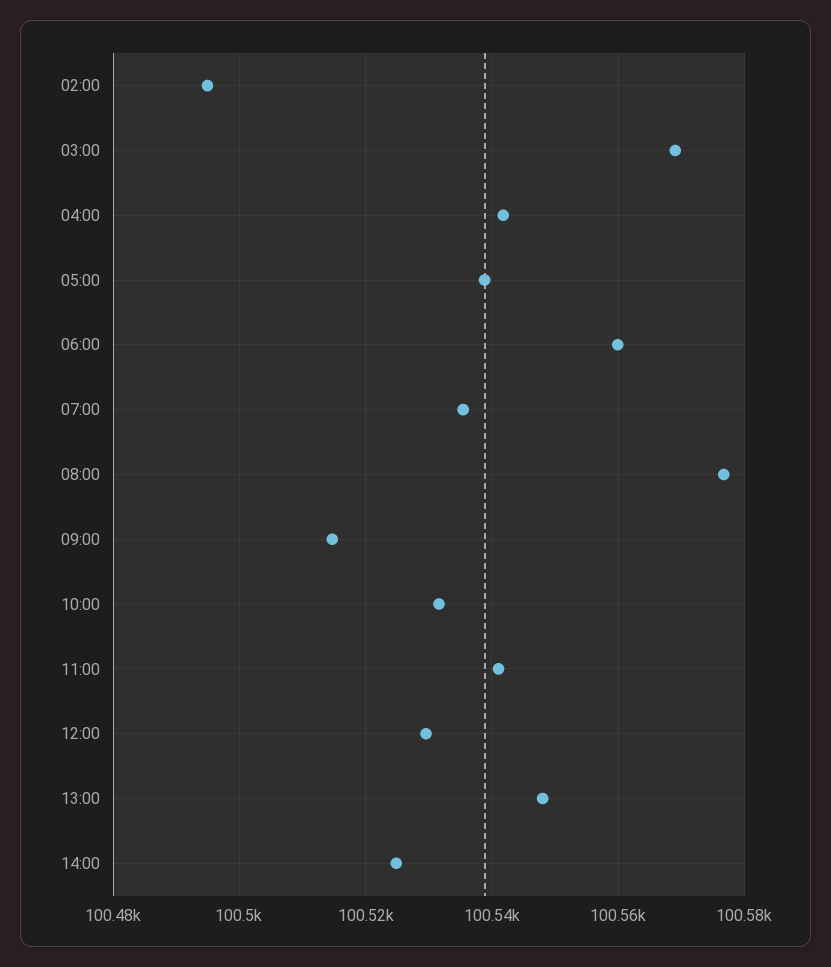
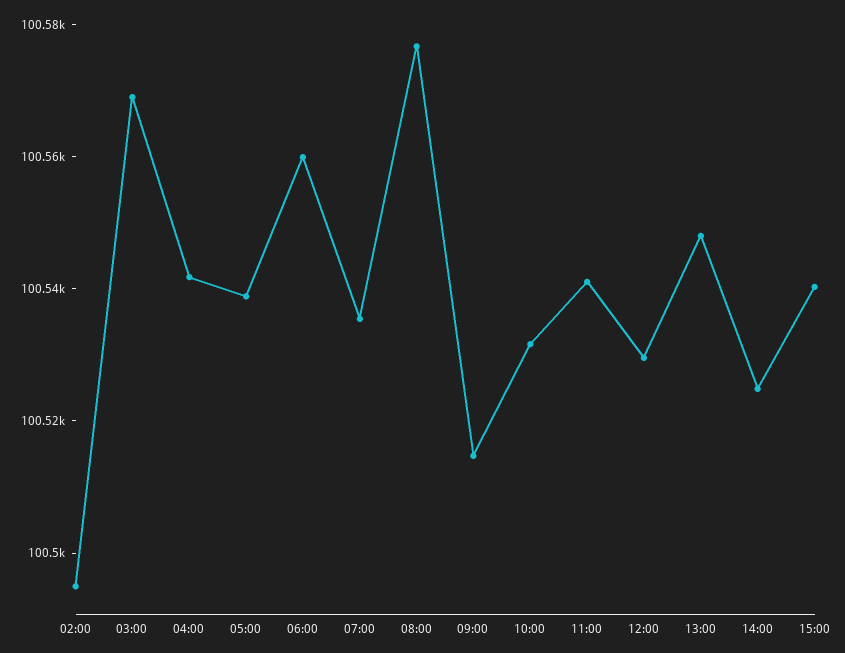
15:00: none -> 100540

